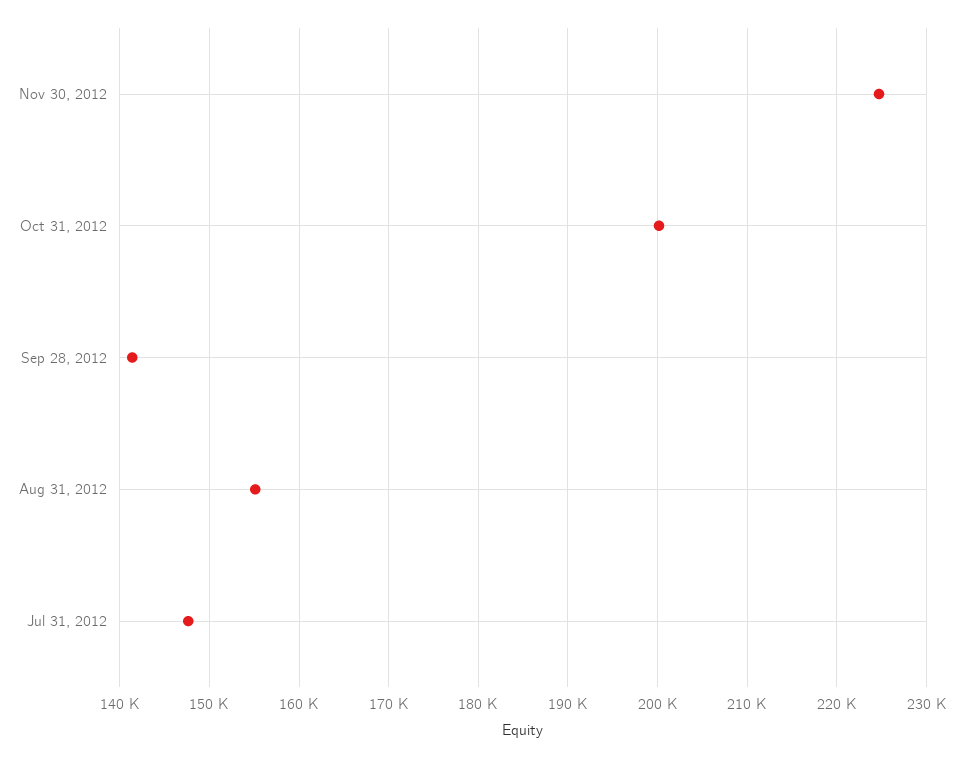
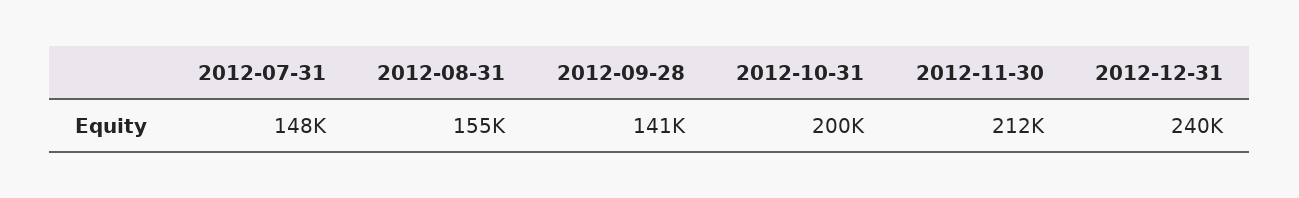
Nov 30, 2012: 225000 -> 212000
2012-12-31: none -> 240000

